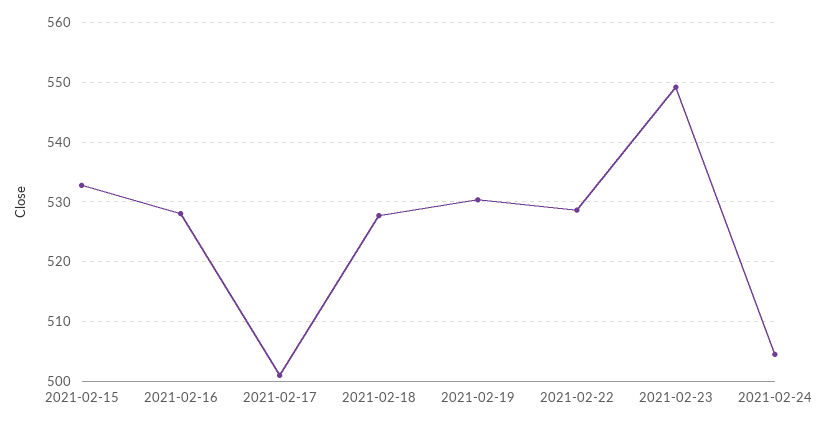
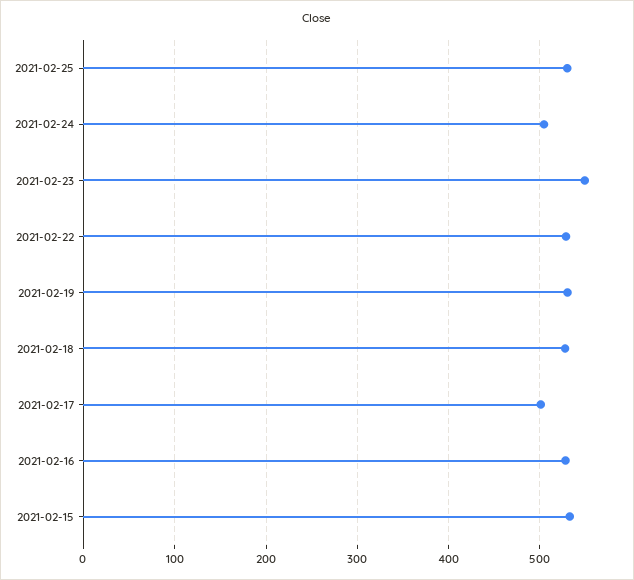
2021-02-25: none -> 530

